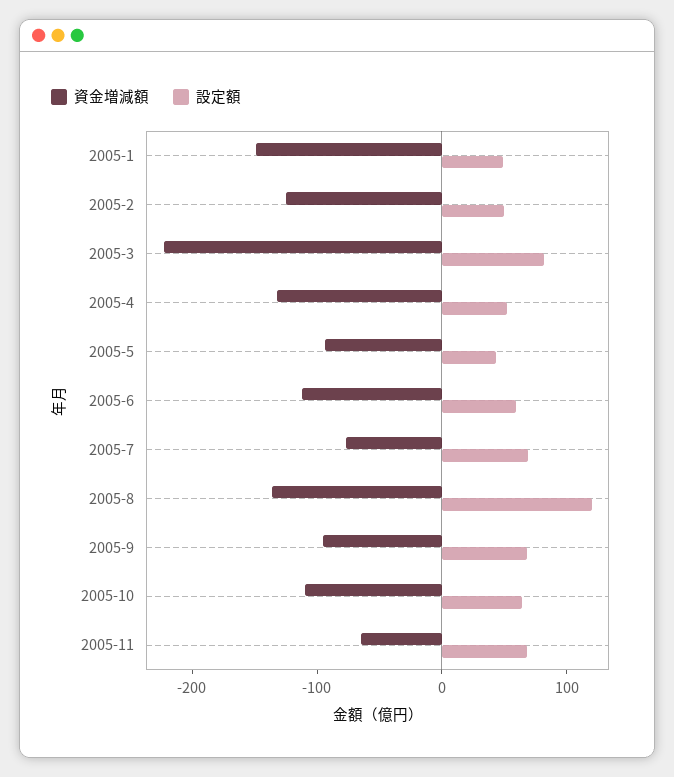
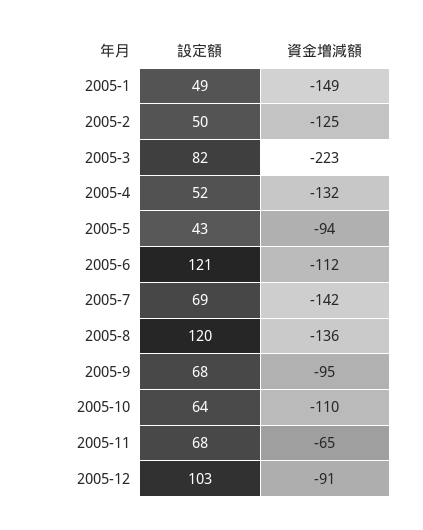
設定額, 2005-6: 60 -> 121
資金増減額, 2005-7: -80 -> -142
設定額, 2005-12: none -> 103
資金増減額, 2005-12: none -> -91

